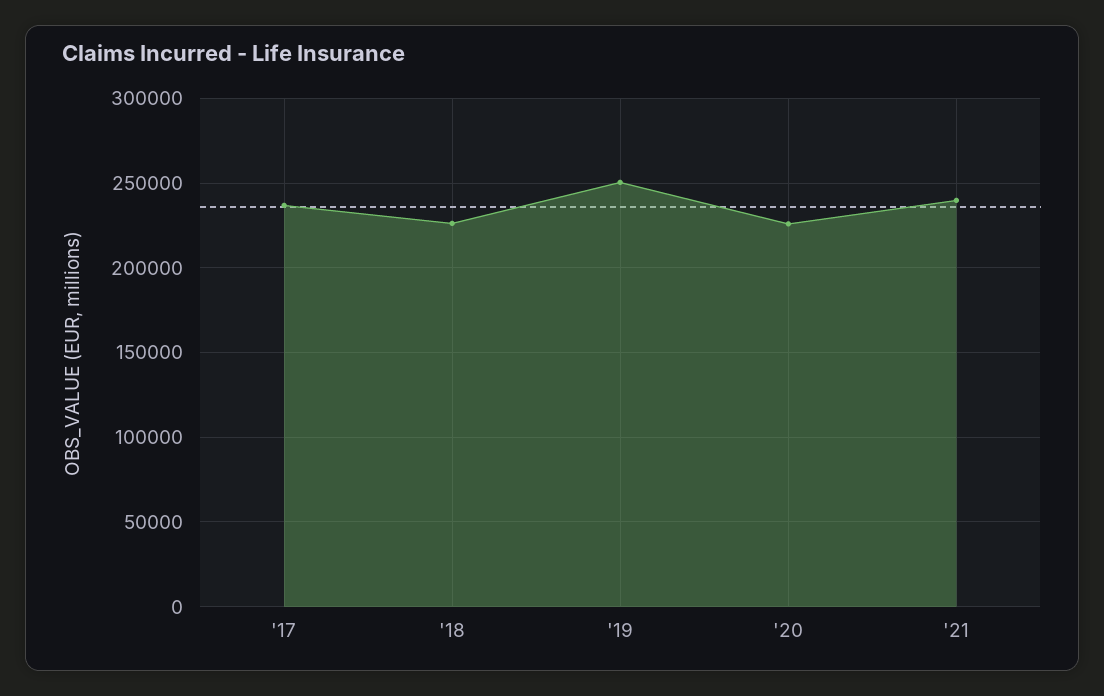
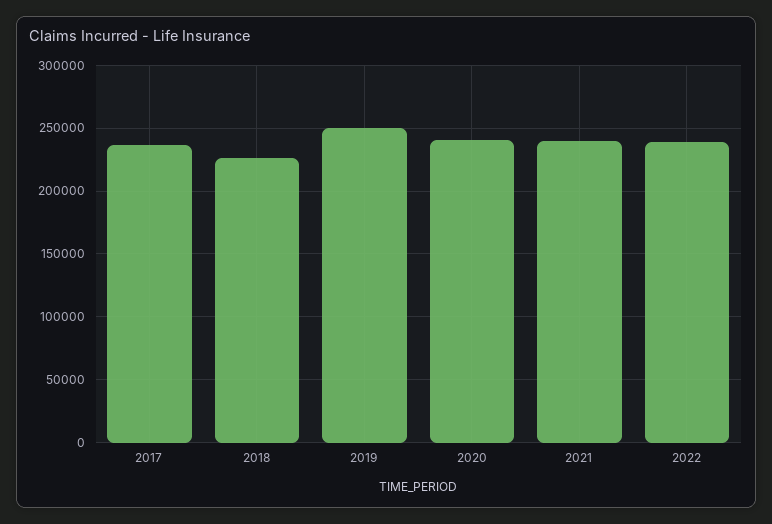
'20: 225000 -> 240000
2022: none -> 240000

